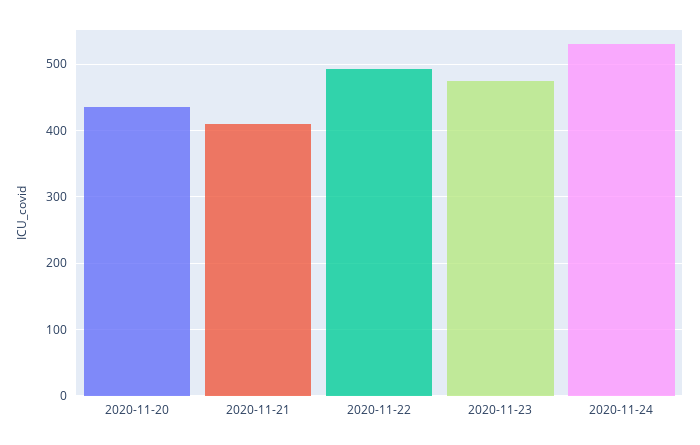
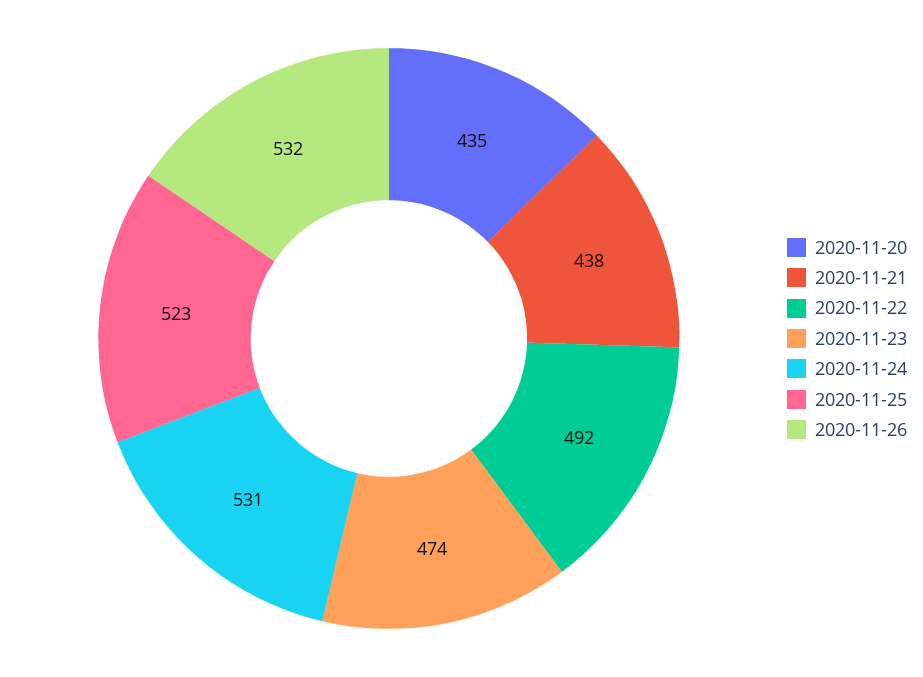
2020-11-21: 410 -> 438
2020-11-25: none -> 523
2020-11-26: none -> 532

